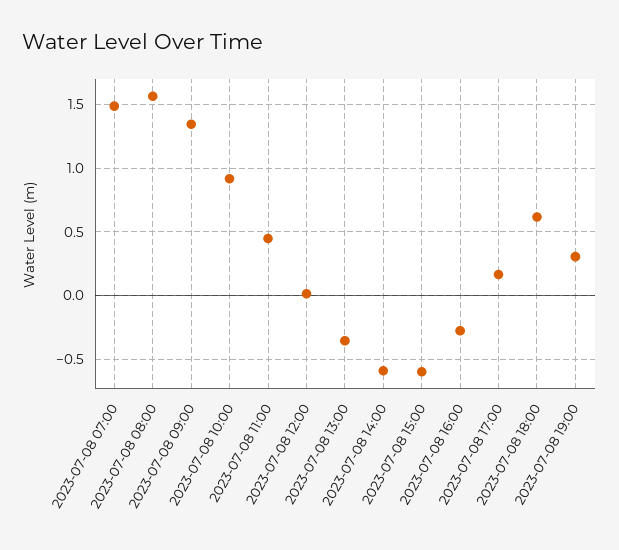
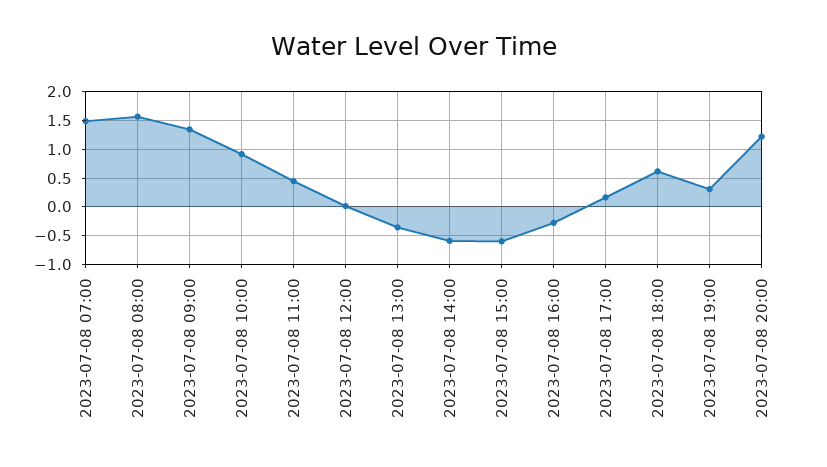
2023-07-08 20:00: none -> 1.25

